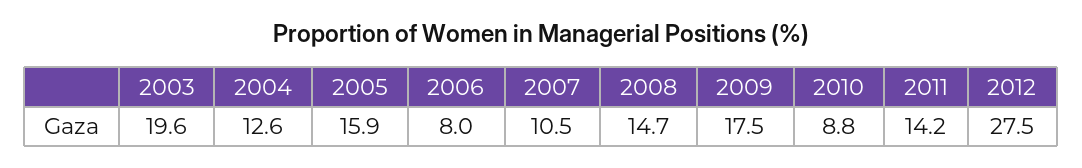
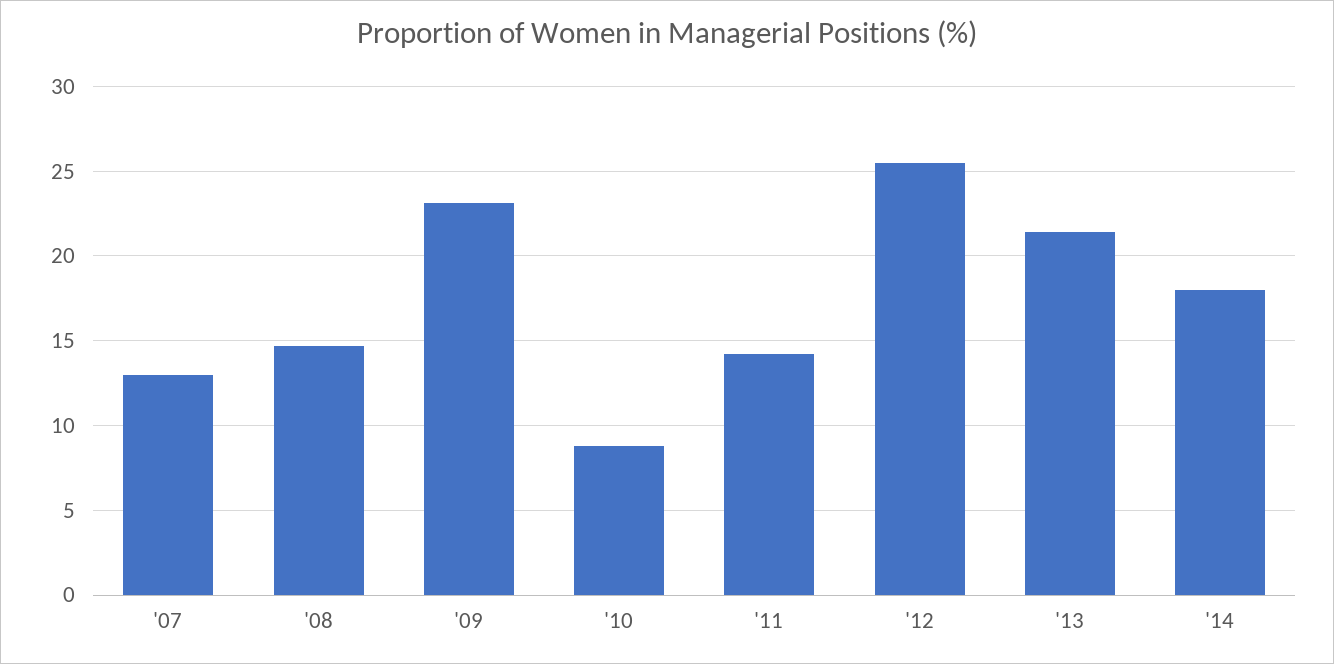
2003: 19.6 -> none
2004: 12.6 -> none
2005: 15.9 -> none
2006: 8 -> none
2007: 10.5 -> 13
2009: 17.5 -> 23
2012: 27.5 -> 25.5
'13: none -> 21.5
'14: none -> 18

